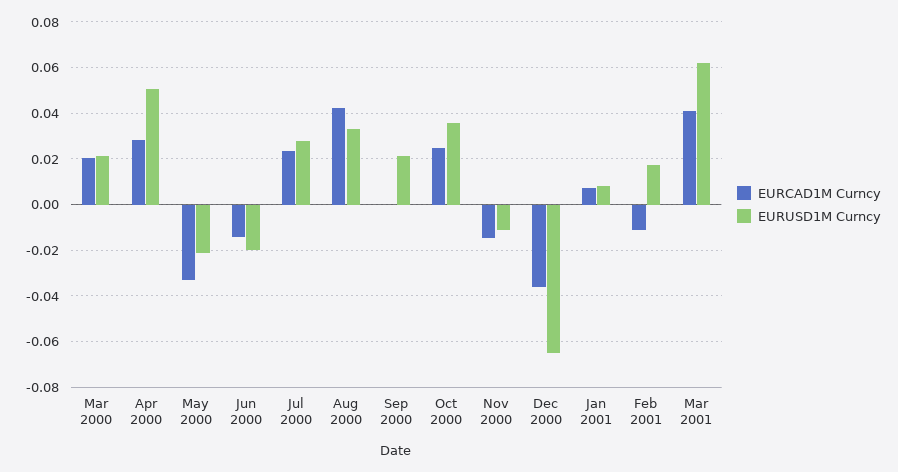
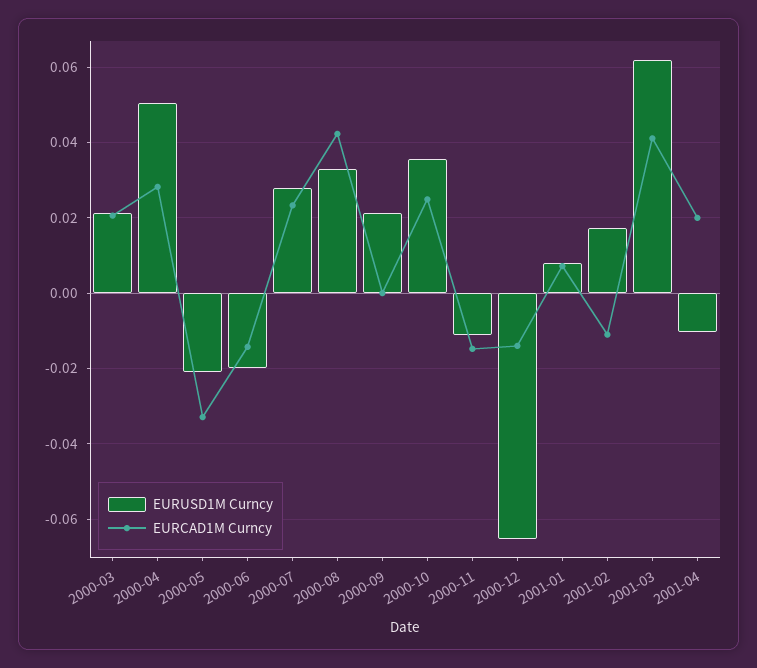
EURCAD1M Curncy, Dec 2000: -0.035 -> -0.014
EURUSD1M Curncy, 2001-04: none -> -0.01
EURCAD1M Curncy, 2001-04: none -> 0.02

